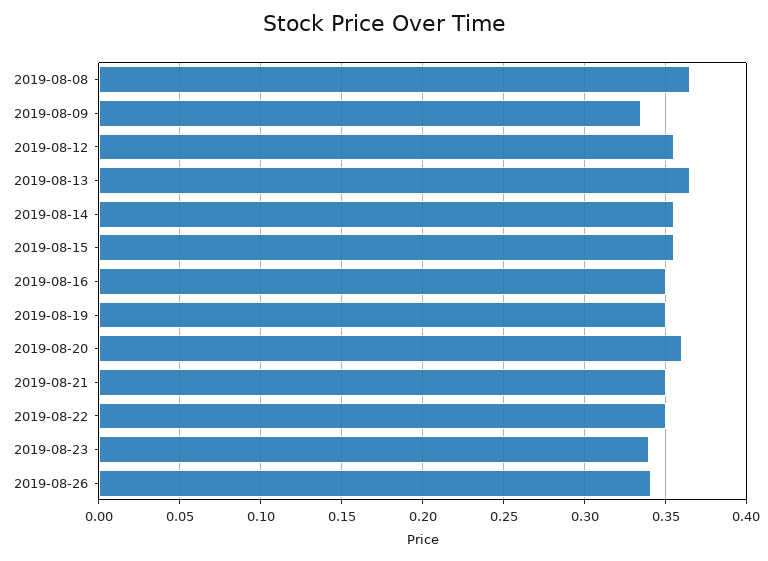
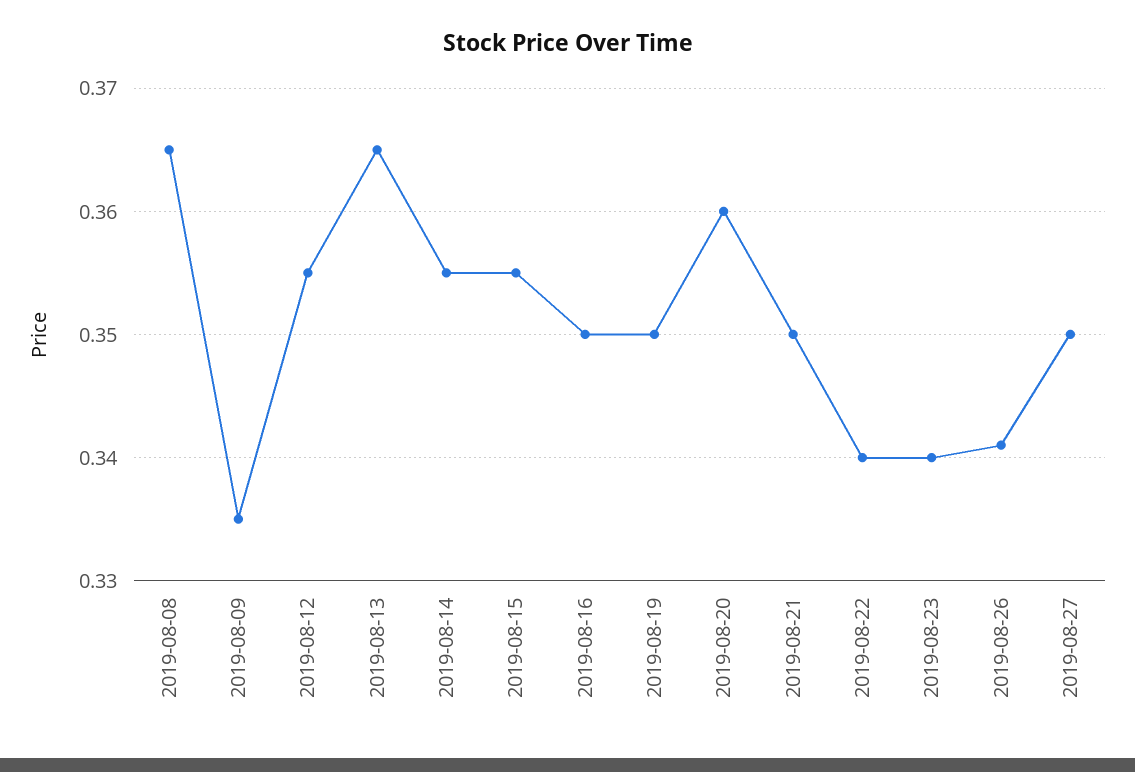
2019-08-22: 0.35 -> 0.34
2019-08-27: none -> 0.35

